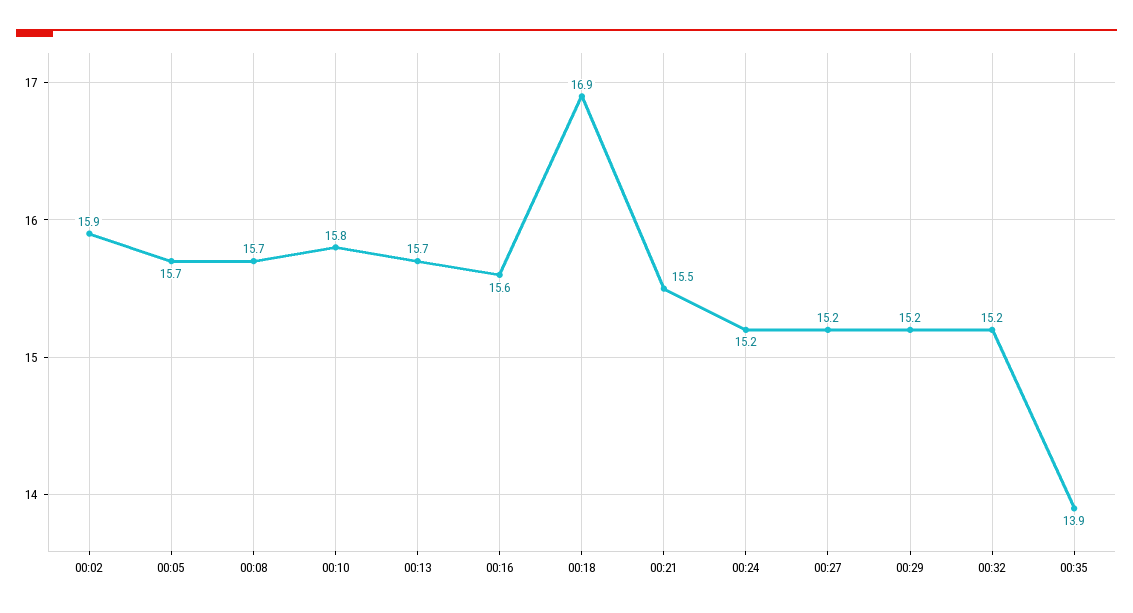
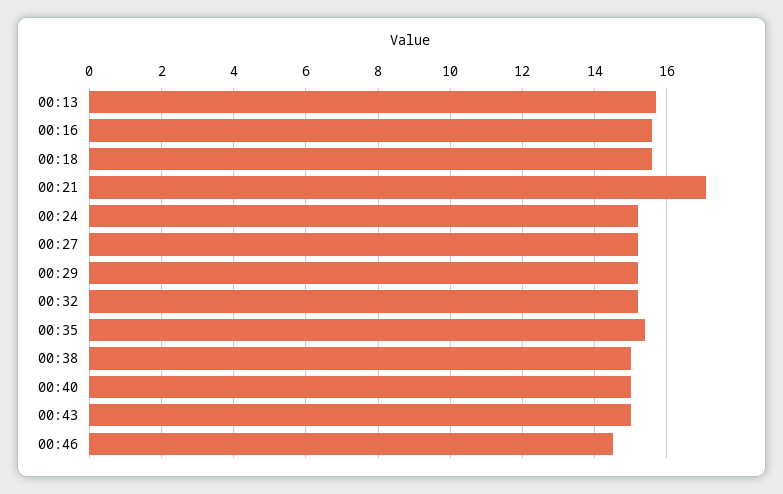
00:02: 15.9 -> none
00:05: 15.7 -> none
00:08: 15.7 -> none
00:10: 15.8 -> none
00:18: 16.9 -> 15.5
00:21: 15.5 -> 17
00:35: 13.9 -> 15.5
00:38: none -> 15
00:40: none -> 15
00:43: none -> 15
00:46: none -> 14.5

